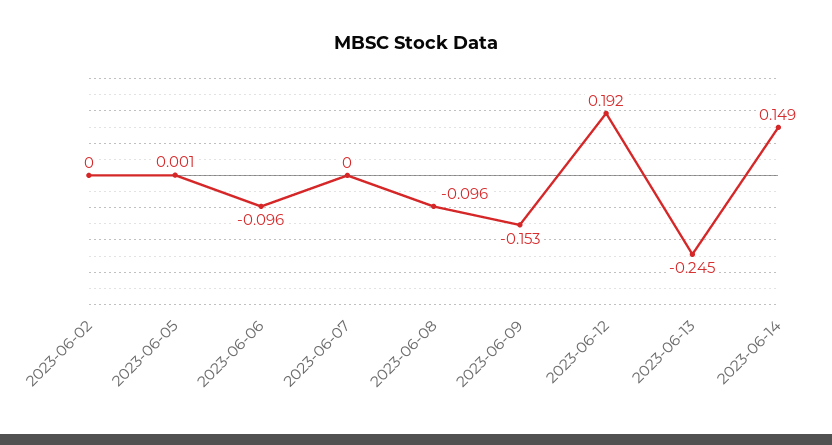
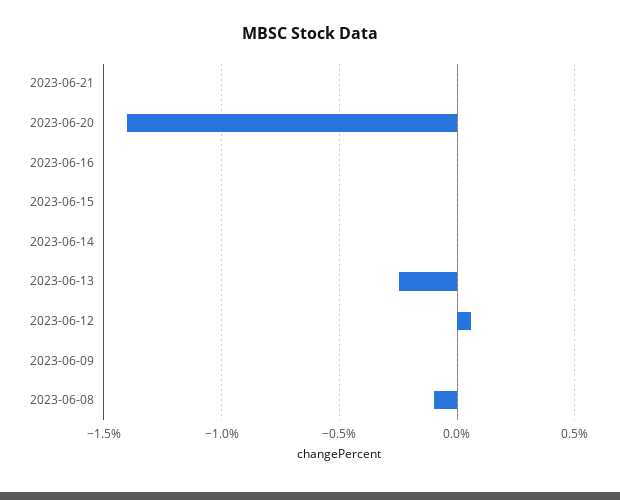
2023-06-02: 0 -> none
2023-06-05: 0.001 -> none
2023-06-06: -0.096 -> none
2023-06-07: 0 -> none
2023-06-09: -0.153 -> 0
2023-06-12: 0.192 -> 0.05
2023-06-14: 0.149 -> 0
2023-06-21: none -> 0
2023-06-20: none -> -1.4
2023-06-16: none -> 0
2023-06-15: none -> 0

